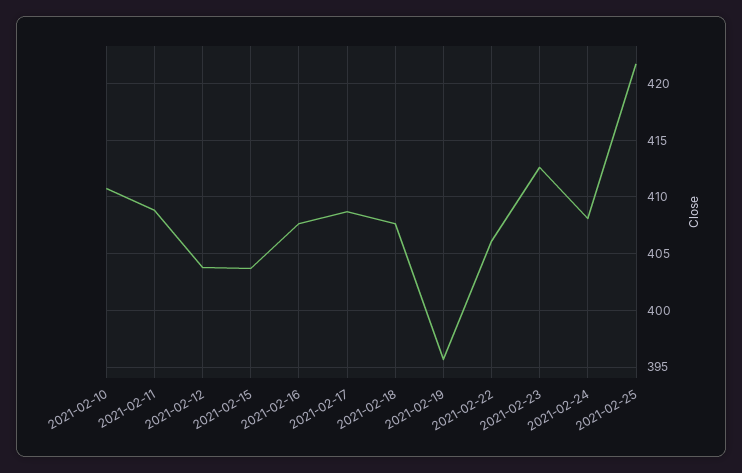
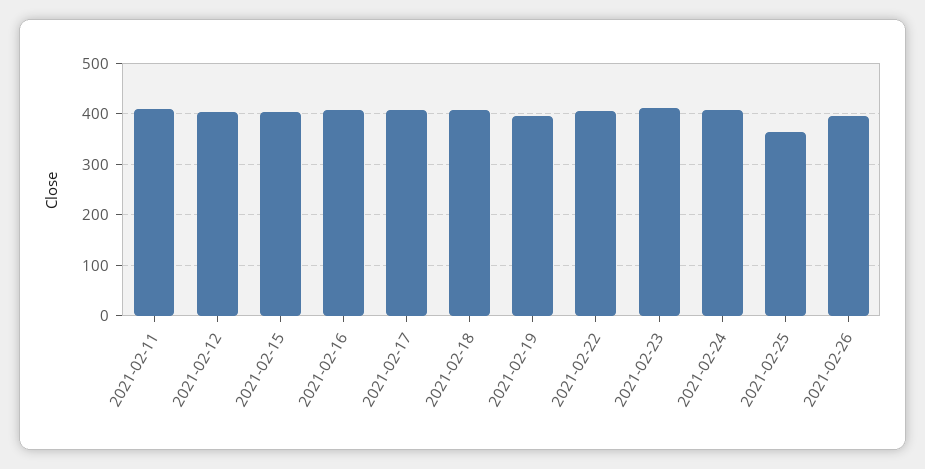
2021-02-10: 411 -> none
2021-02-25: 422 -> 360
2021-02-26: none -> 400

